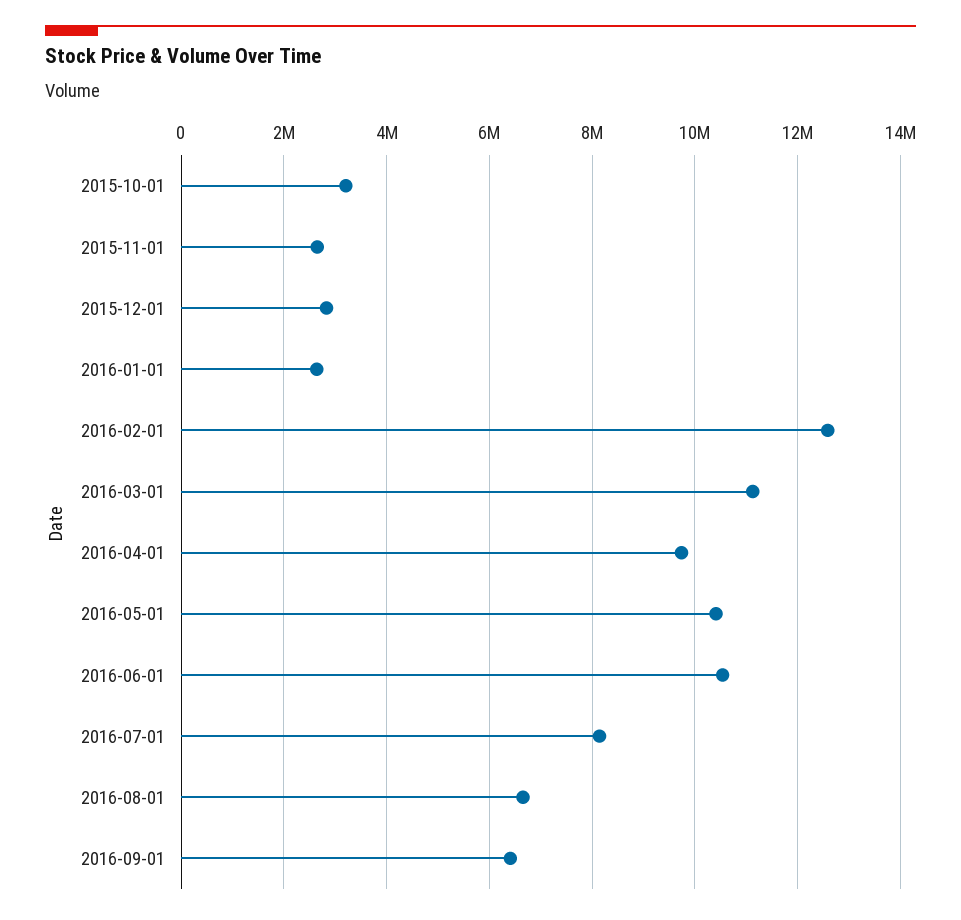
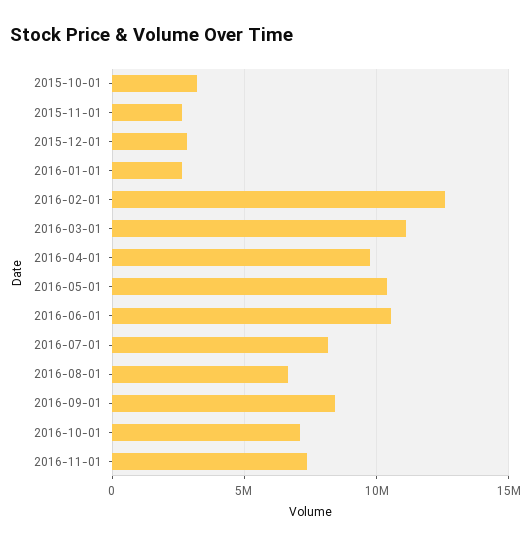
2016-09-01: 6400000 -> 8500000
2016-10-01: none -> 7000000
2016-11-01: none -> 7500000

